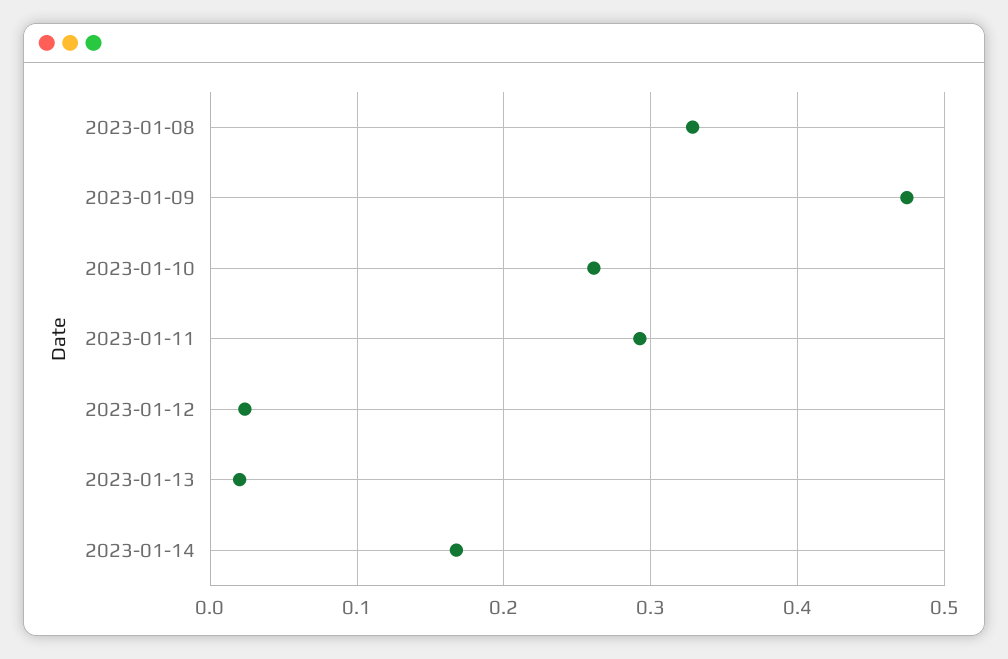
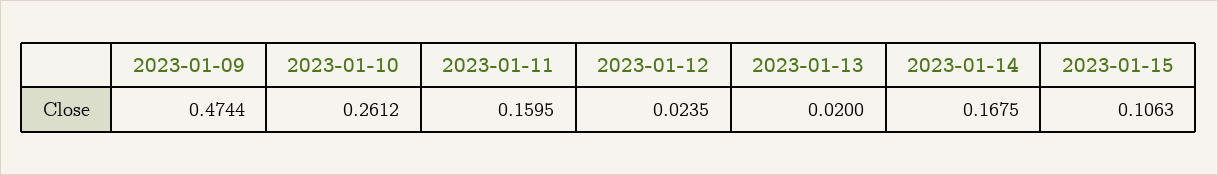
2023-01-08: 0.33 -> none
2023-01-11: 0.29 -> 0.1595
2023-01-15: none -> 0.1063

